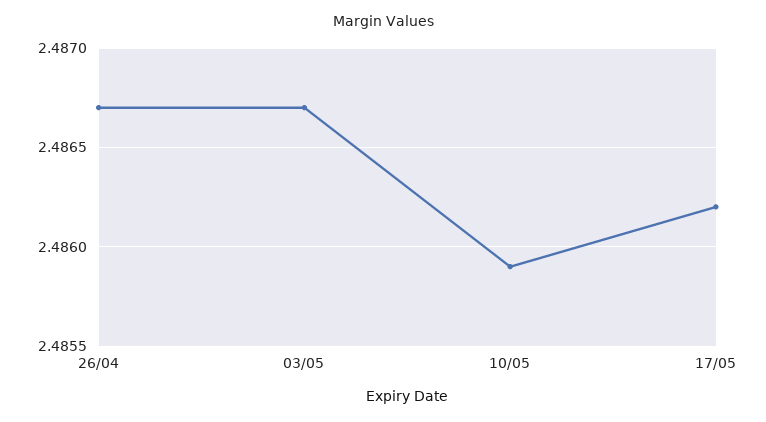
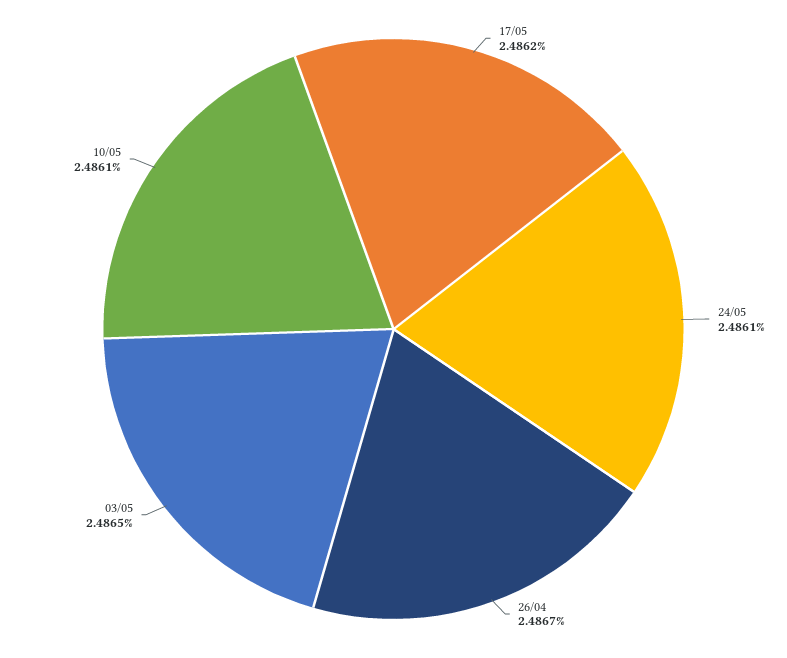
03/05: 2.4867 -> 2.4865
10/05: 2.4859 -> 2.4861
24/05: none -> 2.4861

